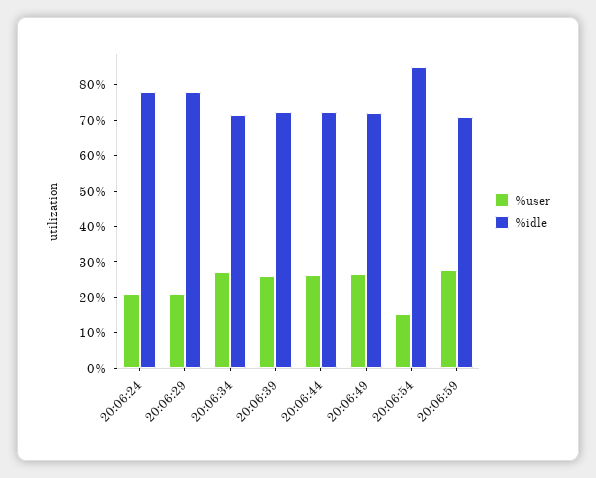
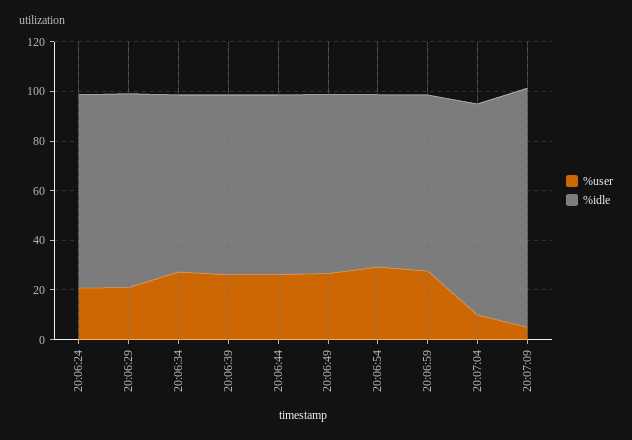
%user, 20:06:54: 15 -> 30
%idle, 20:06:54: 85 -> 70
%user, 20:07:04: none -> 10
%idle, 20:07:04: none -> 85
%user, 20:07:09: none -> 5
%idle, 20:07:09: none -> 95

